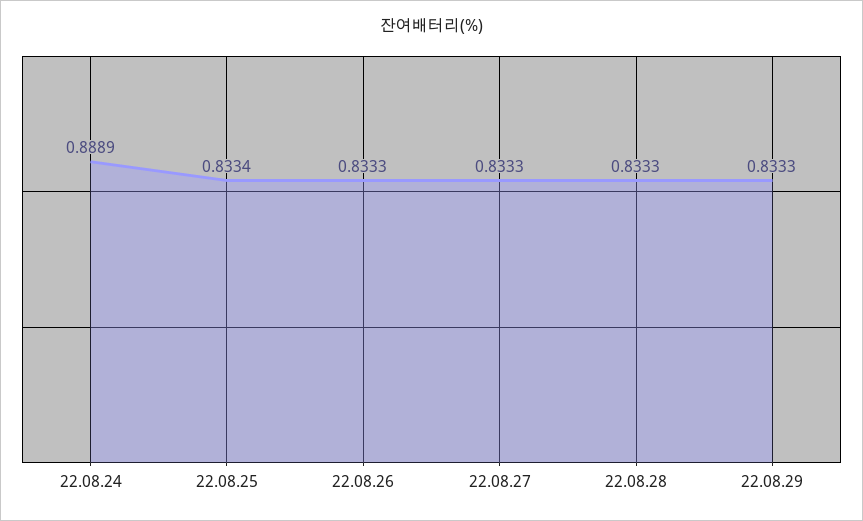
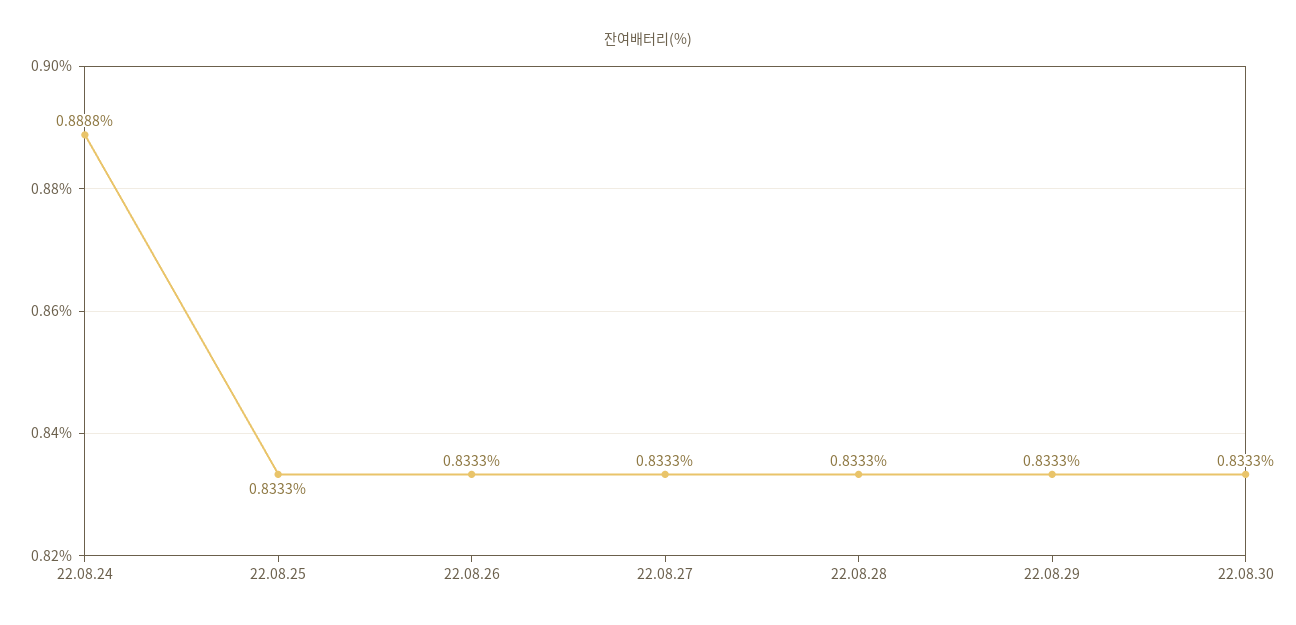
22.08.24: 0.8889 -> 0.8888
22.08.25: 0.8334 -> 0.8333
22.08.30: none -> 0.8333

